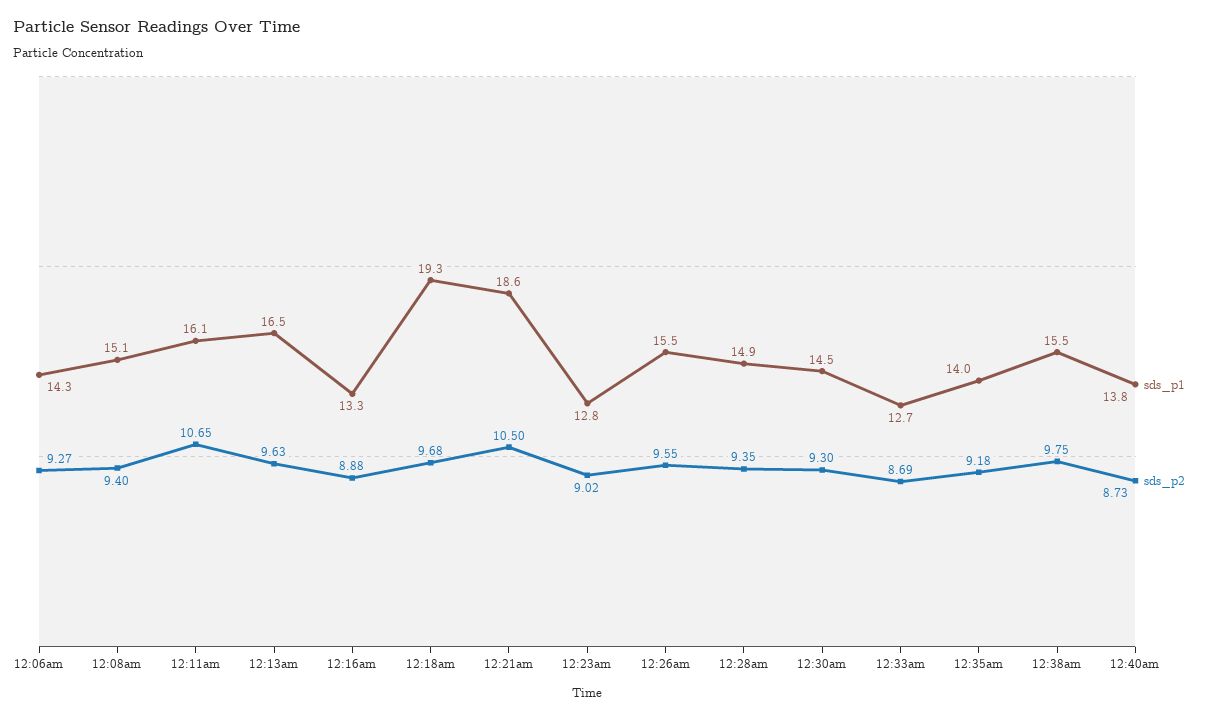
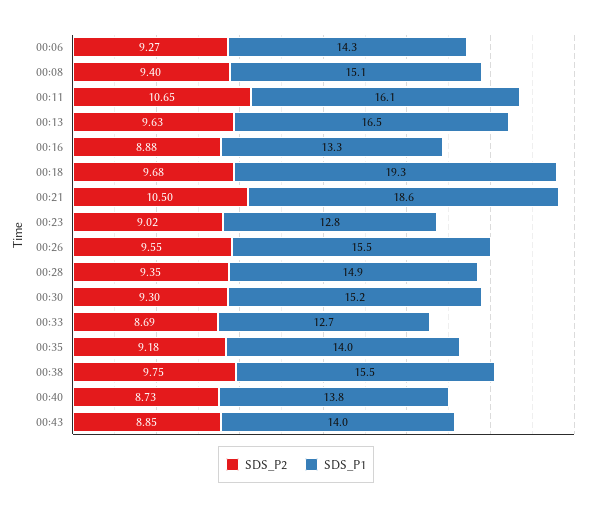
sds_p1, 12:30am: 14.5 -> 15.2
sds_p2, 00:43: none -> 8.85
sds_p1, 00:43: none -> 14

